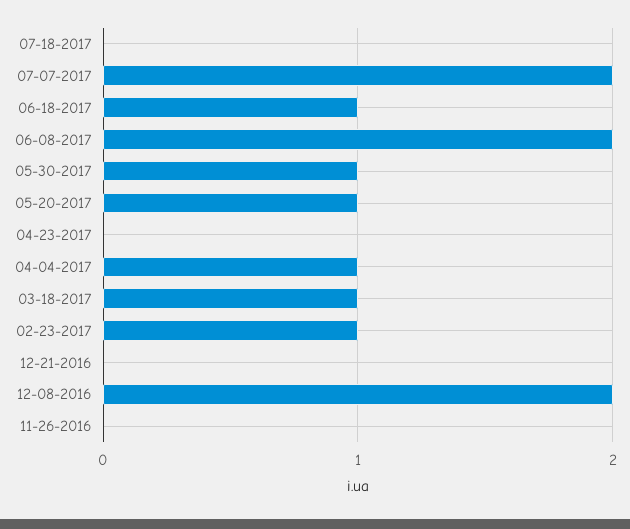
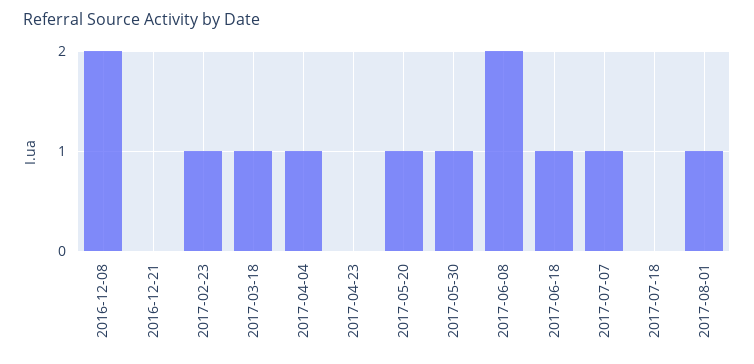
07-07-2017: 2 -> 1
11-26-2016: 0 -> none
2017-08-01: none -> 1

